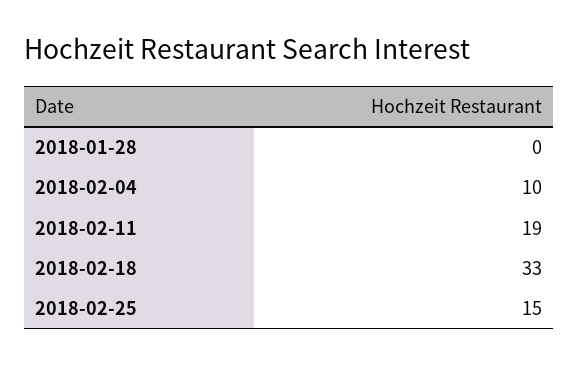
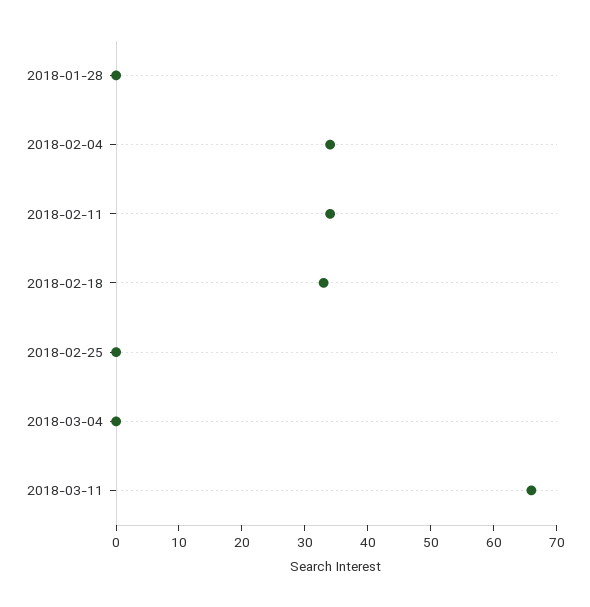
2018-02-04: 10 -> 35
2018-02-11: 19 -> 35
2018-02-25: 15 -> 0
2018-03-04: none -> 0
2018-03-11: none -> 65

